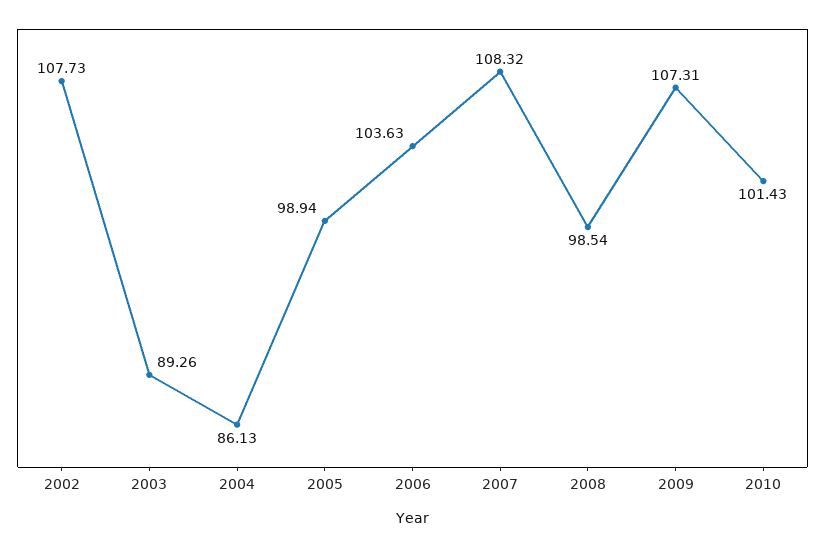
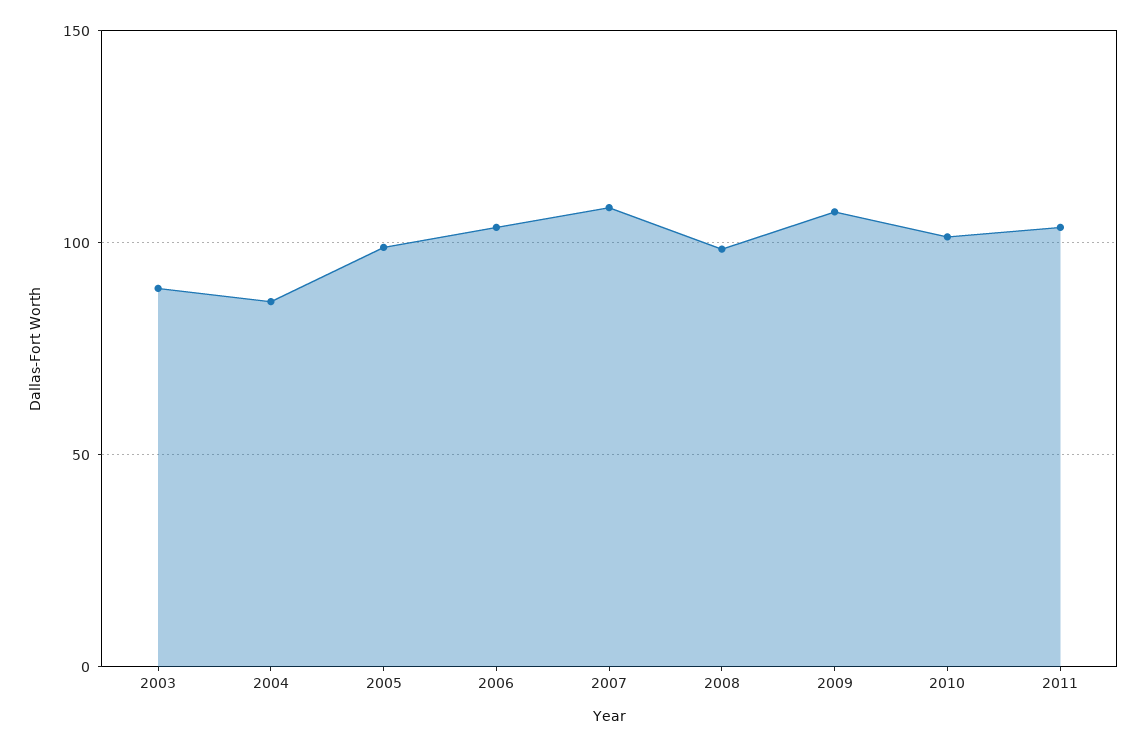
2002: 107.73 -> none
2011: none -> 105

